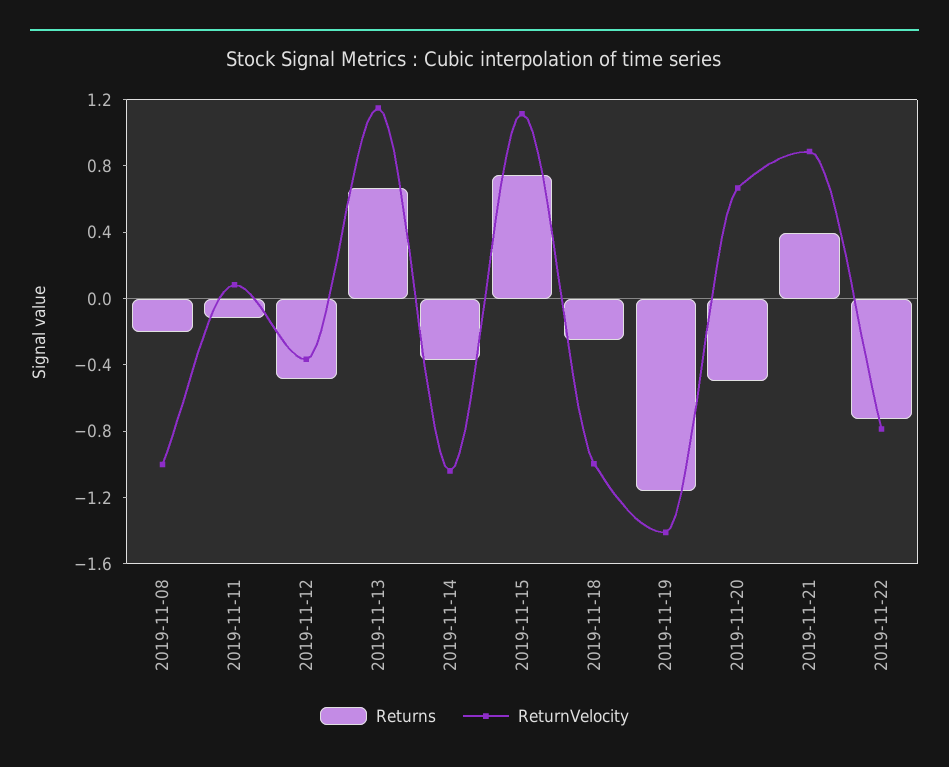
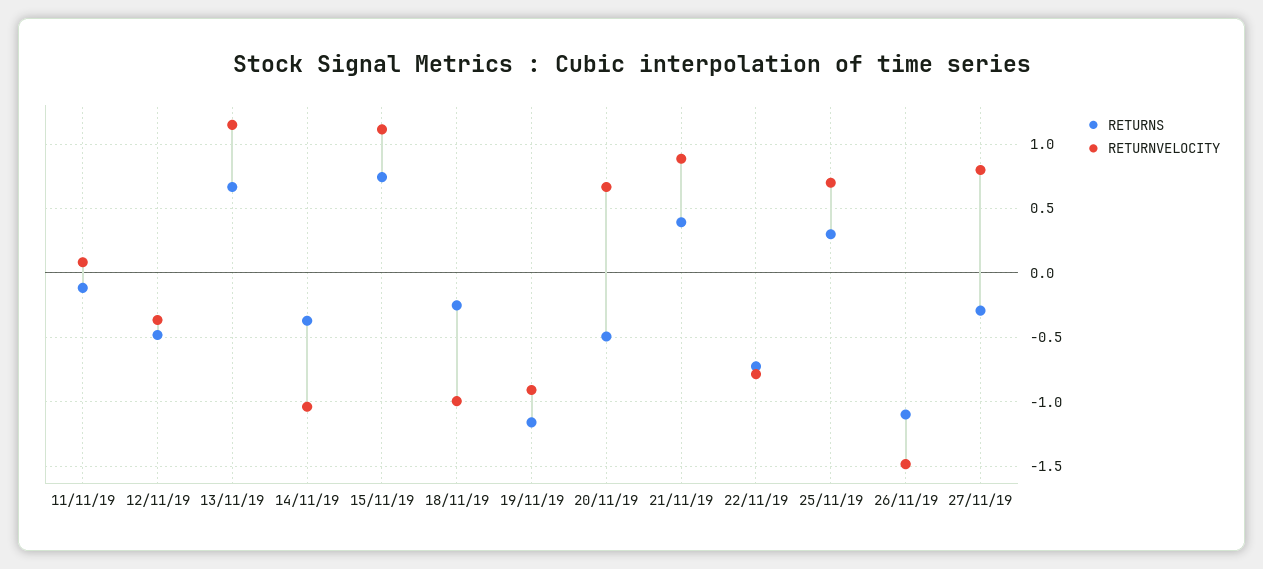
Returns, 2019-11-08: -0.2 -> none
ReturnVelocity, 2019-11-08: -1 -> none
ReturnVelocity, 2019-11-19: -1.4 -> -0.9
Returns, 25/11/19: none -> 0.3
ReturnVelocity, 25/11/19: none -> 0.7
Returns, 26/11/19: none -> -1.1
ReturnVelocity, 26/11/19: none -> -1.5
Returns, 27/11/19: none -> -0.3
ReturnVelocity, 27/11/19: none -> 0.8

